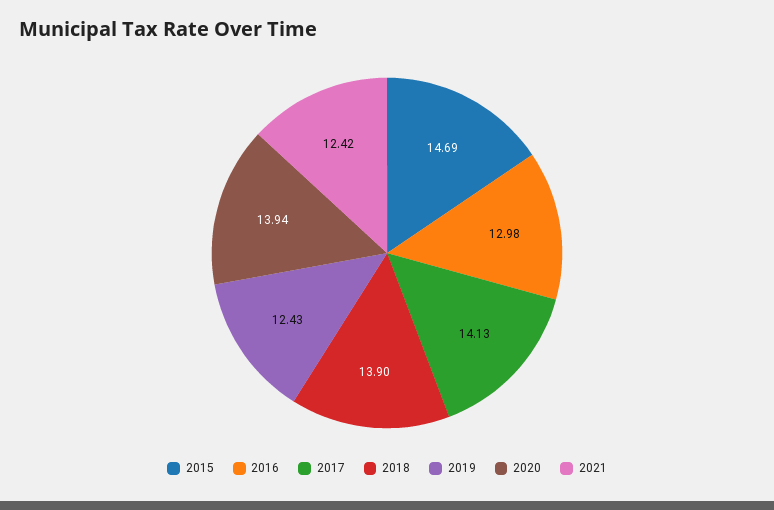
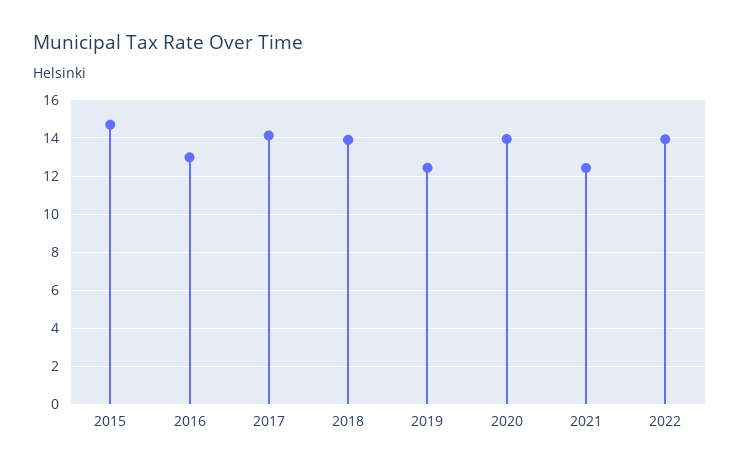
2022: none -> 14

